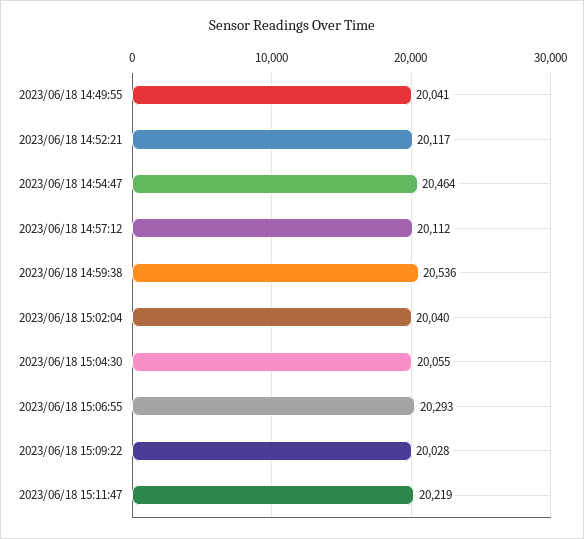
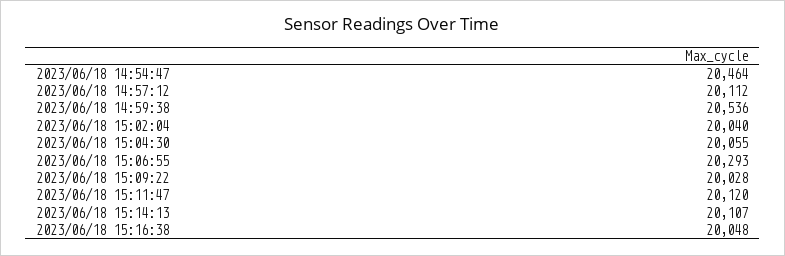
2023/06/18 14:49:55: 20041 -> none
2023/06/18 14:52:21: 20117 -> none
2023/06/18 15:11:47: 20219 -> 20120
2023/06/18 15:14:13: none -> 20107
2023/06/18 15:16:38: none -> 20048

